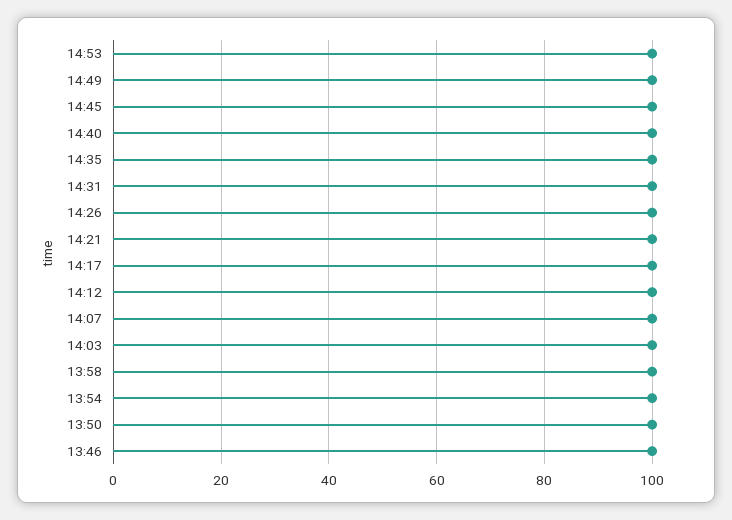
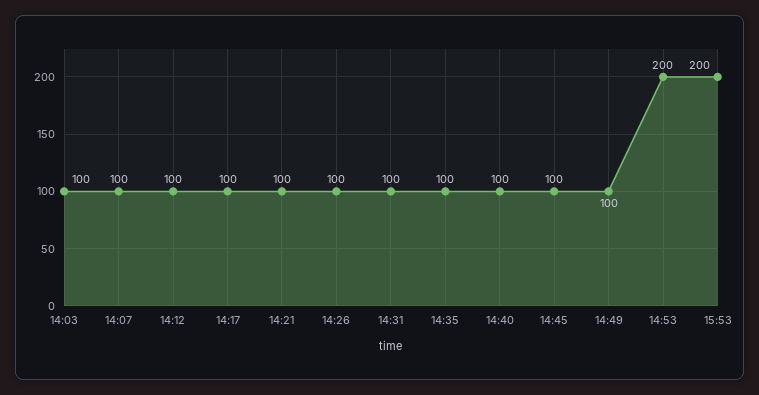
14:53: 100 -> 200
13:58: 100 -> none
13:54: 100 -> none
13:50: 100 -> none
13:46: 100 -> none
15:53: none -> 200

